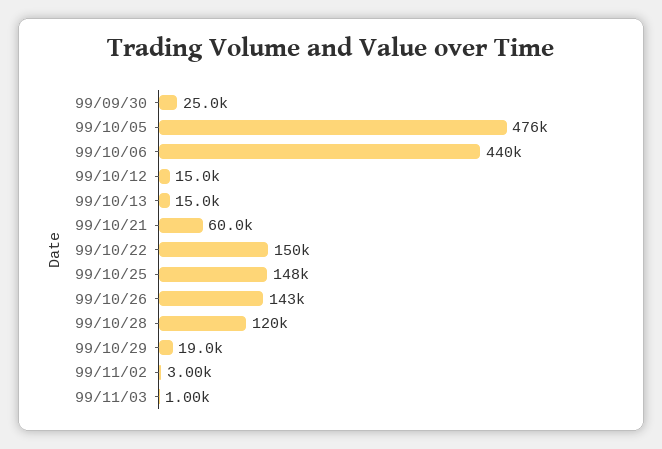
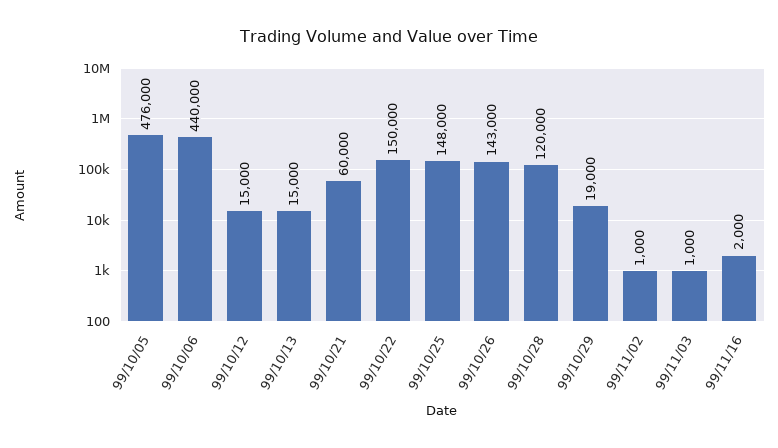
99/09/30: 25000 -> none
99/11/02: 3000 -> 1000
99/11/16: none -> 2000

